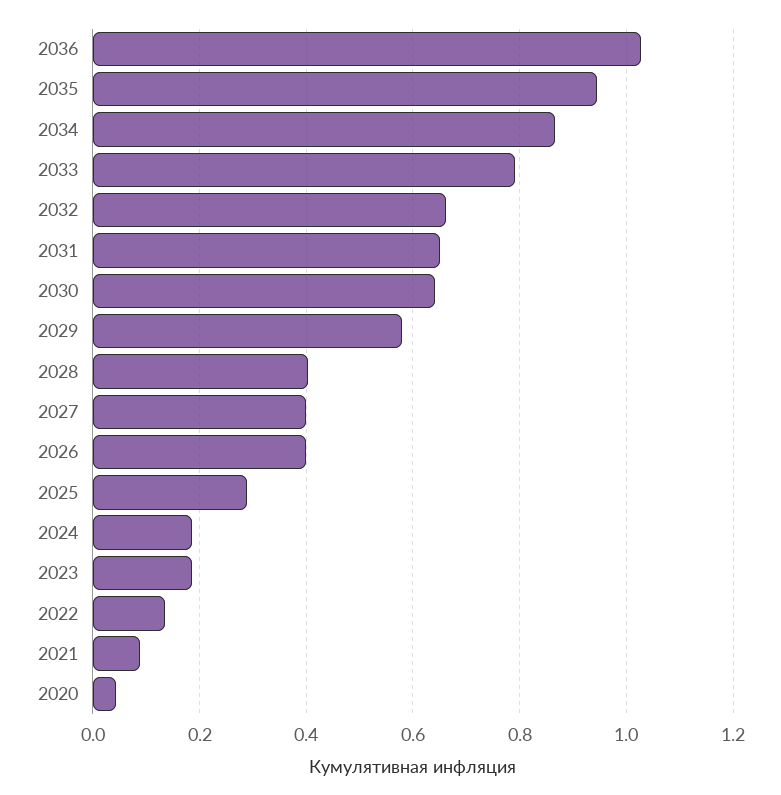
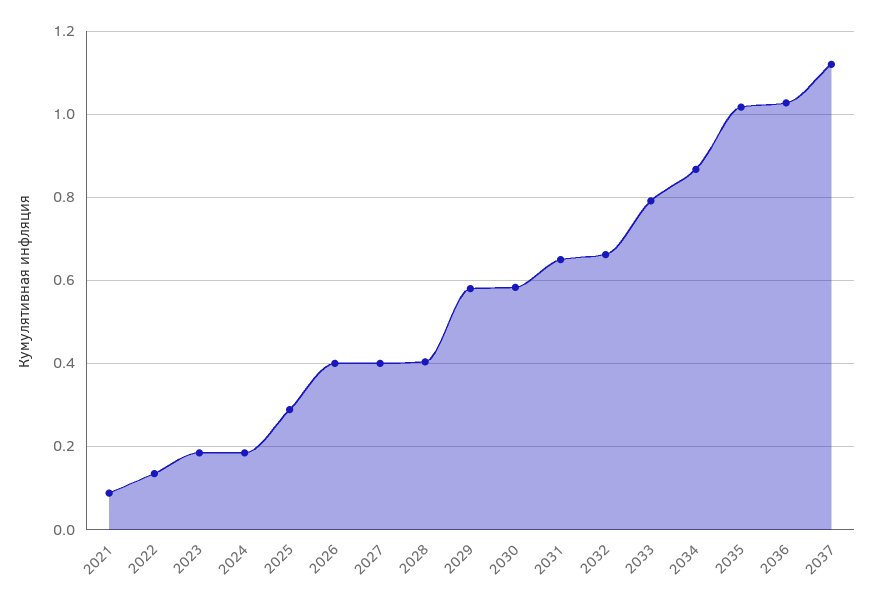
2035: 0.94 -> 1.02
2030: 0.64 -> 0.58
2020: 0.04 -> none
2037: none -> 1.12

